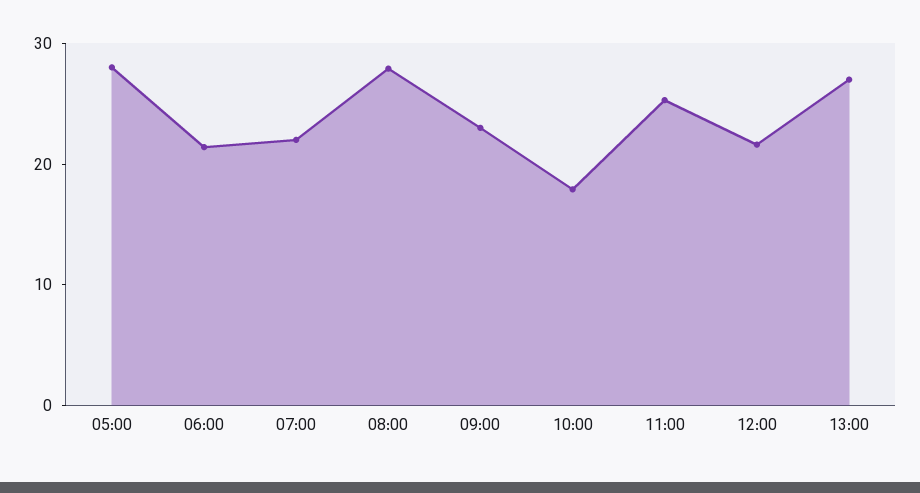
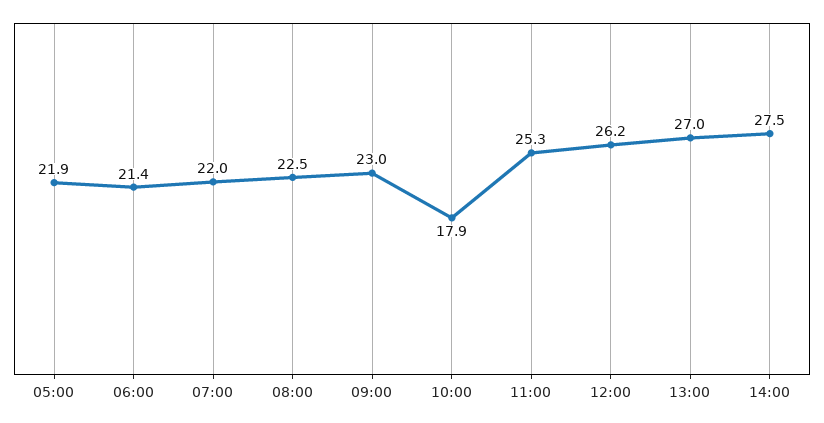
05:00: 28 -> 21.9
08:00: 28 -> 22.5
12:00: 22 -> 26.2
14:00: none -> 27.5

